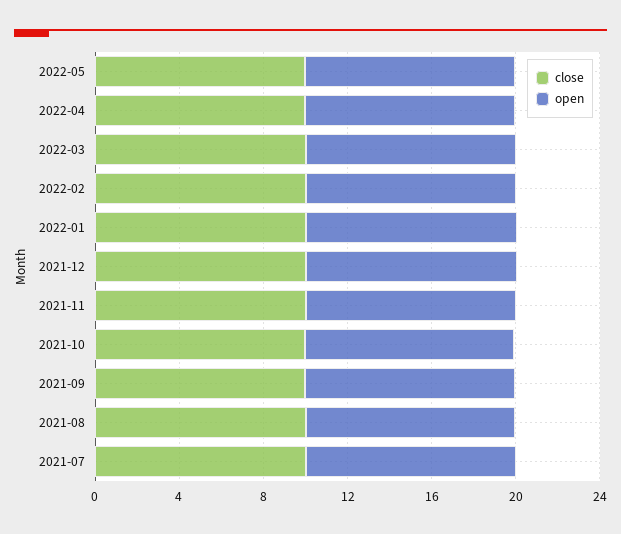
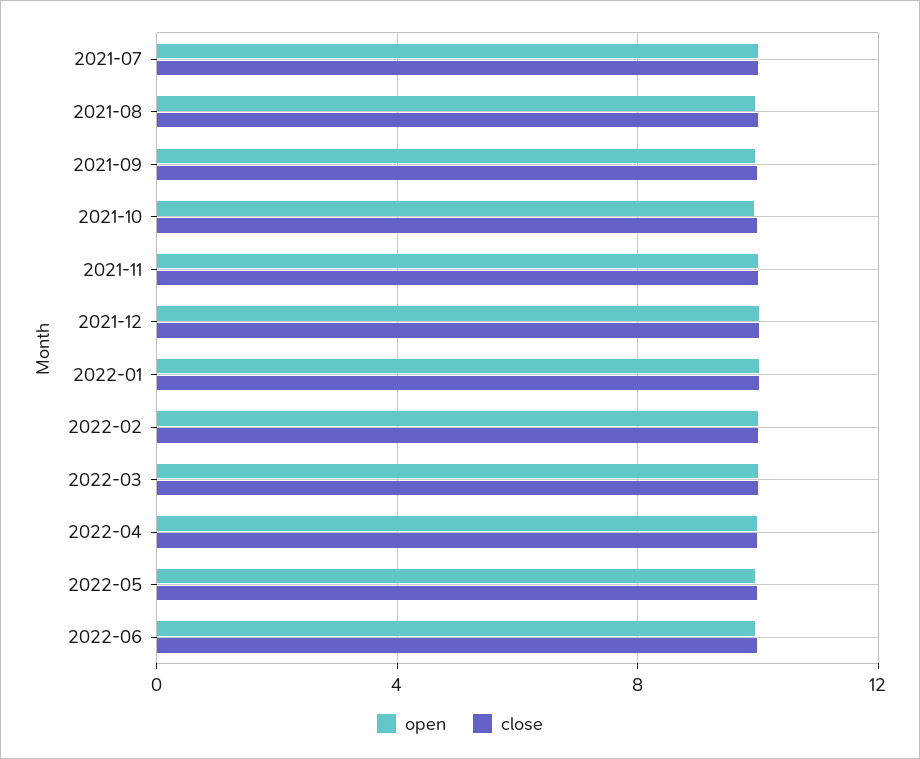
open, 2022-06: none -> 10
close, 2022-06: none -> 10

